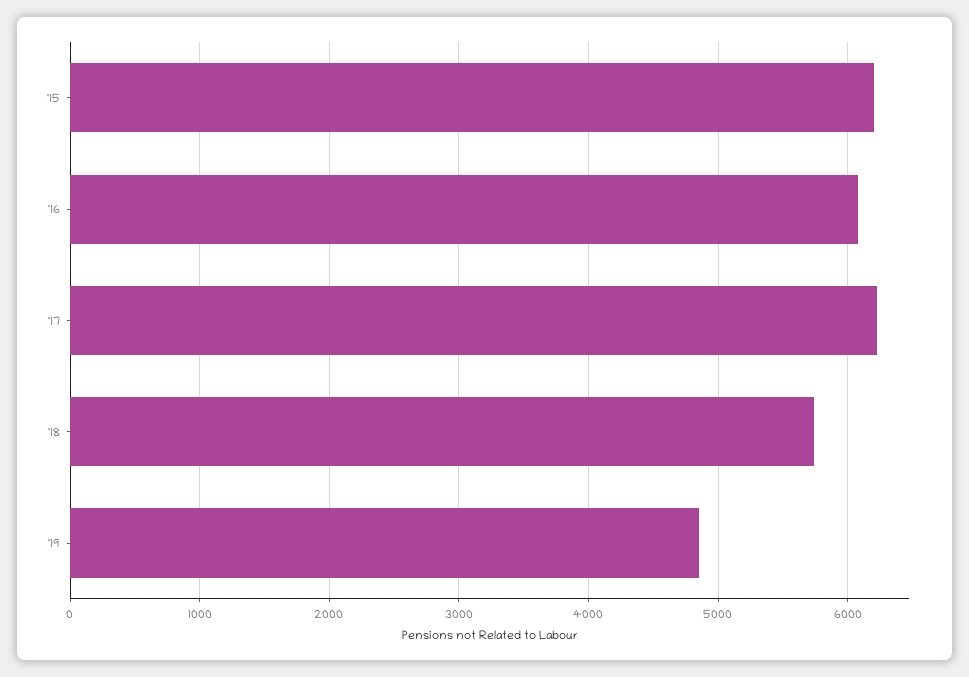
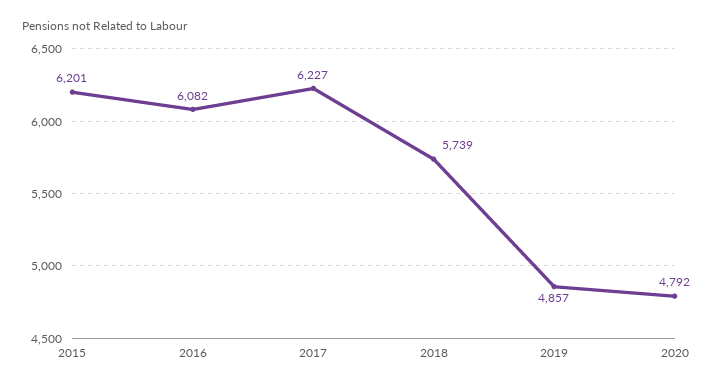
2020: none -> 4792

